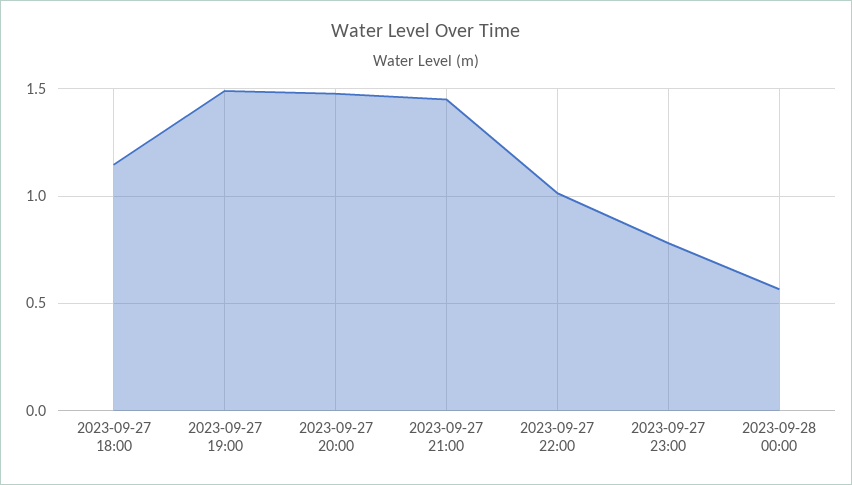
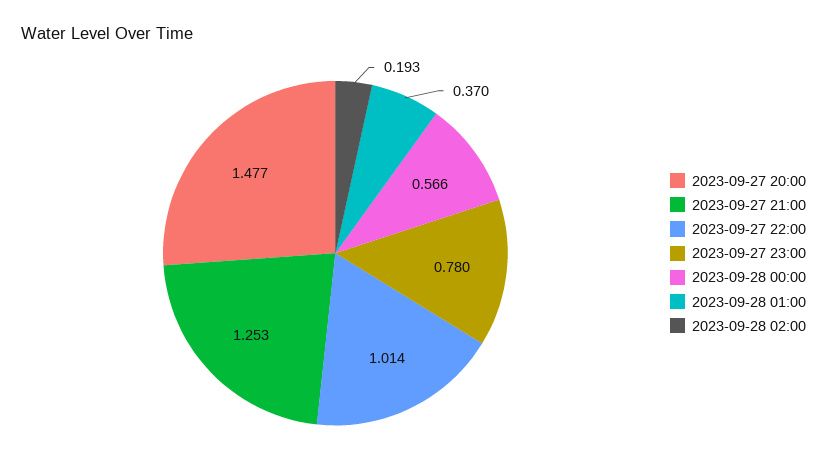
2023-09-27 18:00: 1.15 -> none
2023-09-27 19:00: 1.5 -> none
2023-09-27 21:00: 1.45 -> 1.253
2023-09-28 01:00: none -> 0.37
2023-09-28 02:00: none -> 0.193

